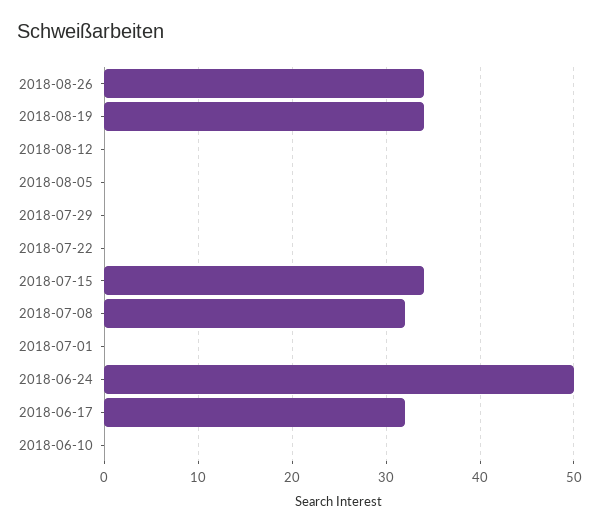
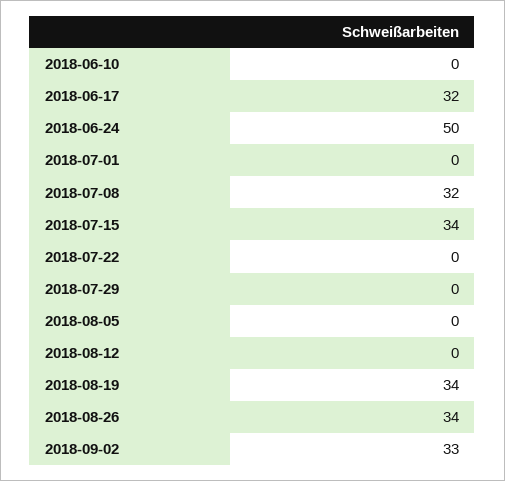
2018-09-02: none -> 33

